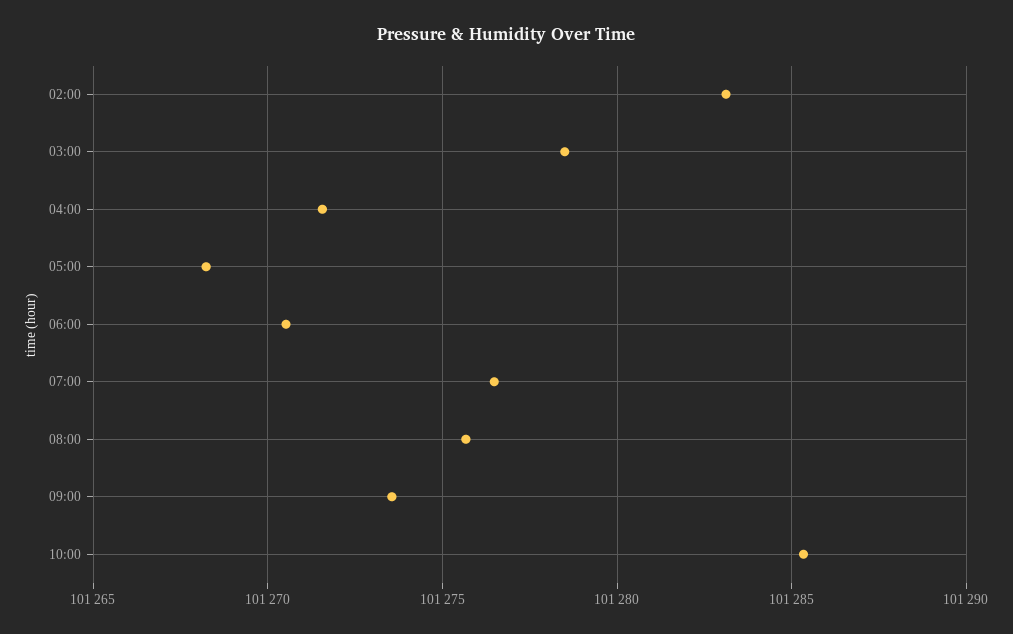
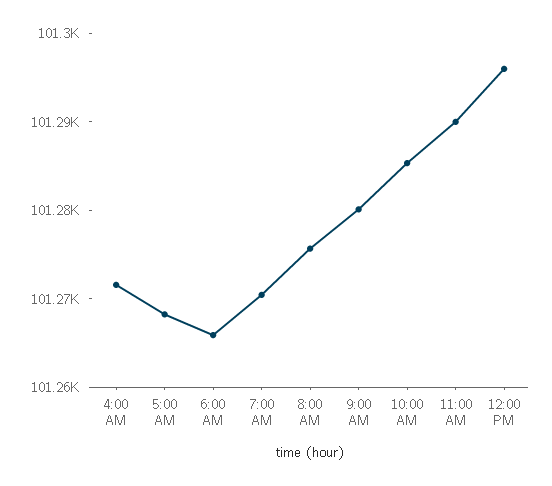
02:00: 101283 -> none
03:00: 101278.5 -> none
06:00: 101270.5 -> 101266
07:00: 101276.5 -> 101270
09:00: 101273.5 -> 101280
11:00 AM: none -> 101290
12:00 PM: none -> 101296

